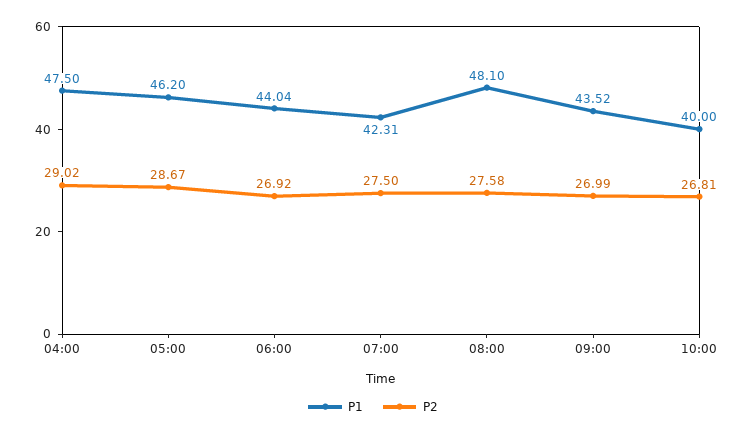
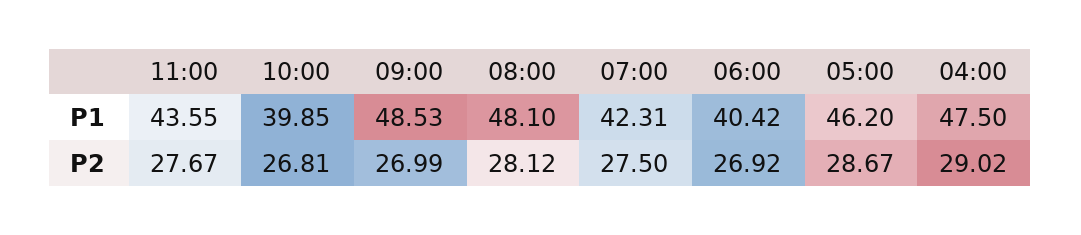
P1, 06:00: 44.04 -> 40.42
P2, 08:00: 27.58 -> 28.12
P1, 09:00: 43.52 -> 48.53
P1, 10:00: 40 -> 39.85
P1, 11:00: none -> 43.55
P2, 11:00: none -> 27.67

